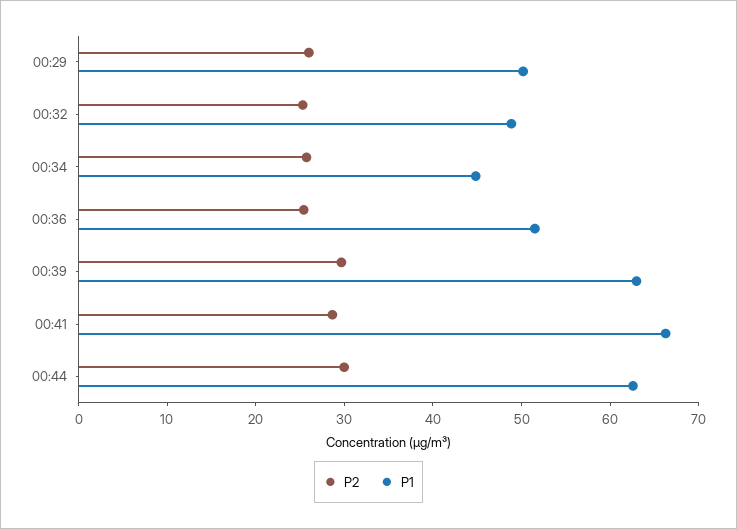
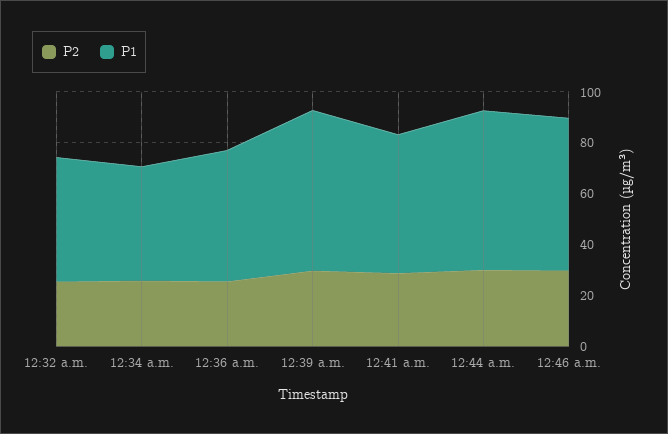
P2, 00:29: 26 -> none
P1, 00:29: 50 -> none
P1, 00:41: 66 -> 55
P2, 12:46 a.m.: none -> 30
P1, 12:46 a.m.: none -> 60

